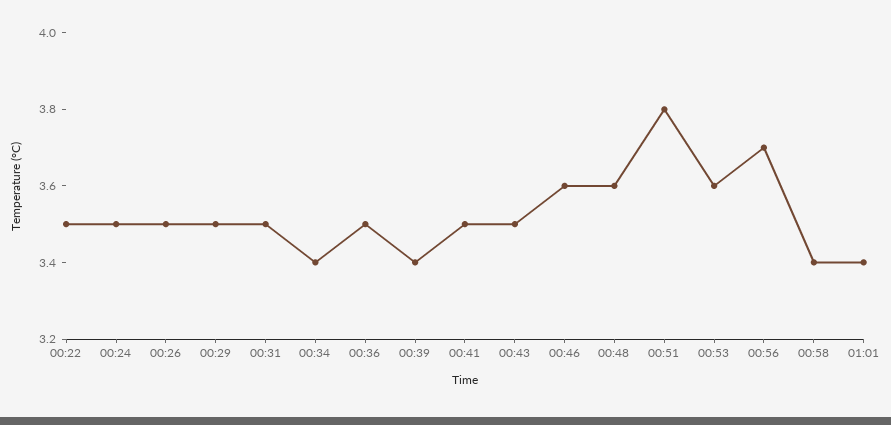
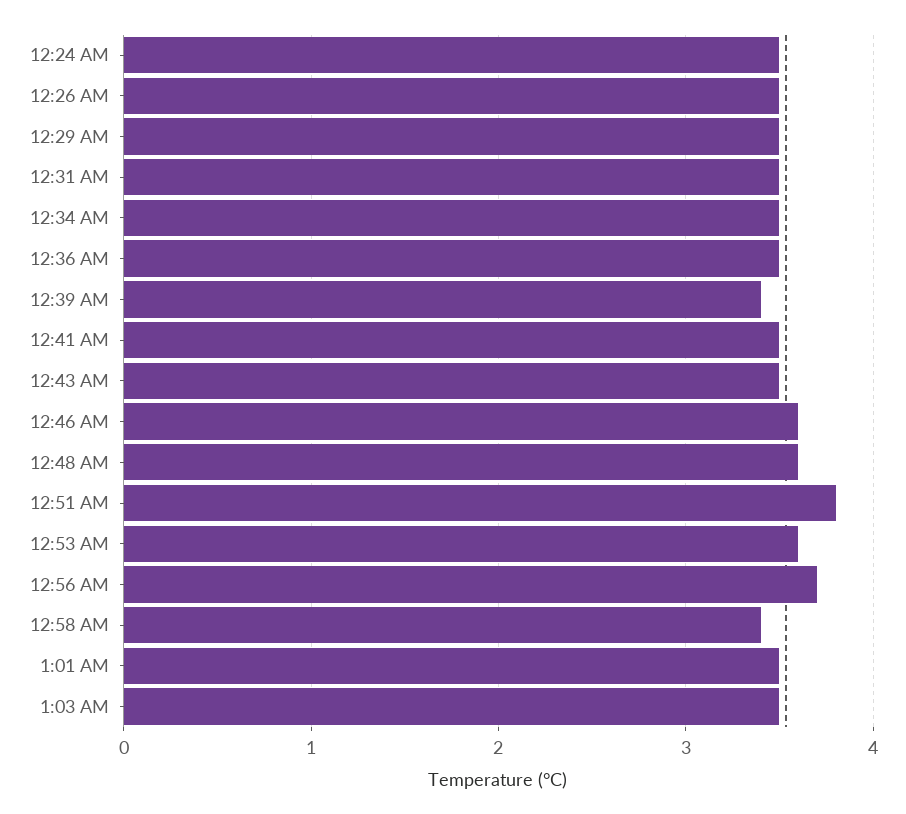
00:22: 3.5 -> none
00:34: 3.4 -> 3.5
01:01: 3.4 -> 3.5
1:03 AM: none -> 3.5

